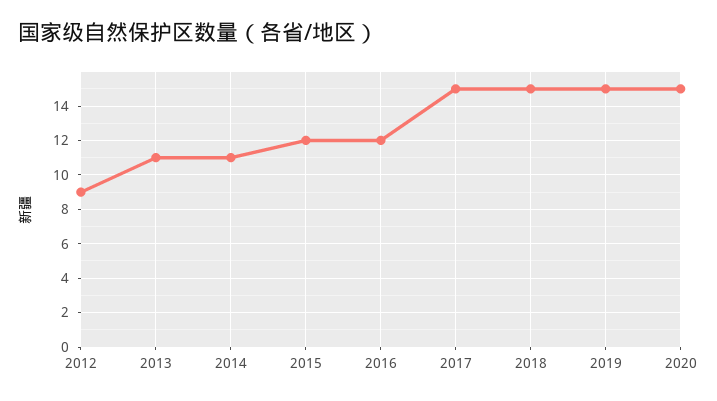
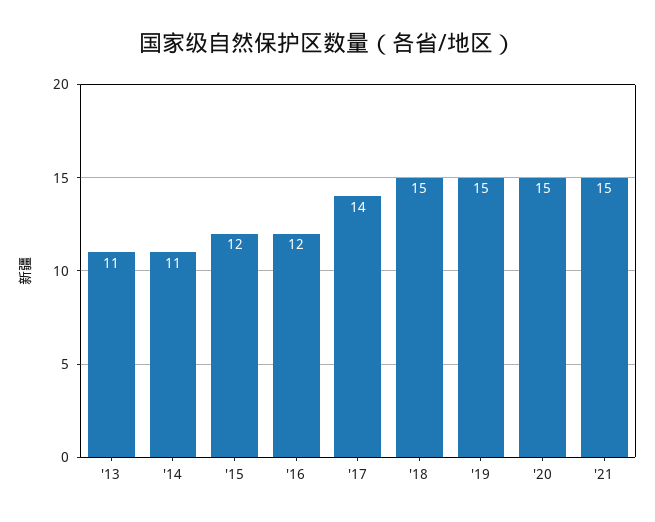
2012: 9 -> none
2017: 15 -> 14
'21: none -> 15

